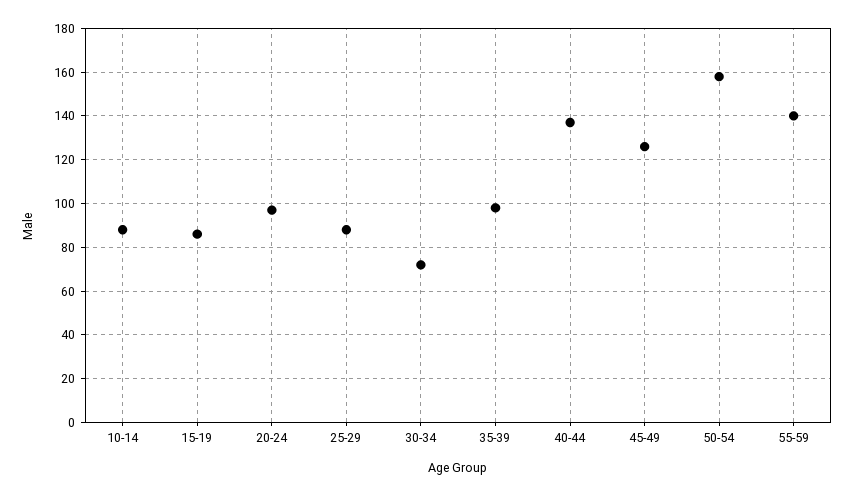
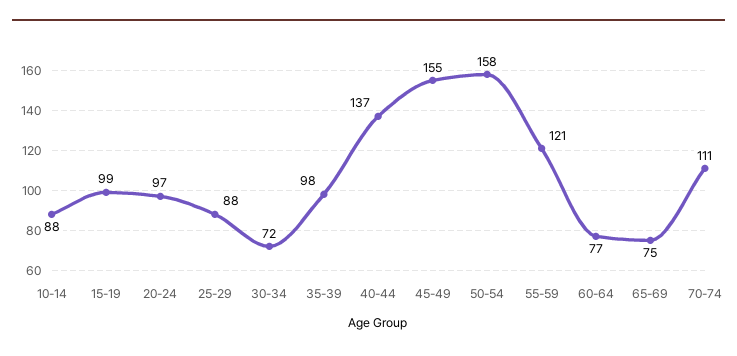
15-19: 85 -> 99
45-49: 125 -> 155
55-59: 140 -> 121
60-64: none -> 77
65-69: none -> 75
70-74: none -> 111

